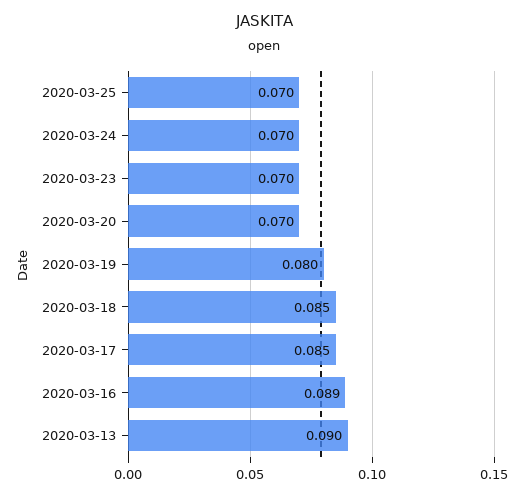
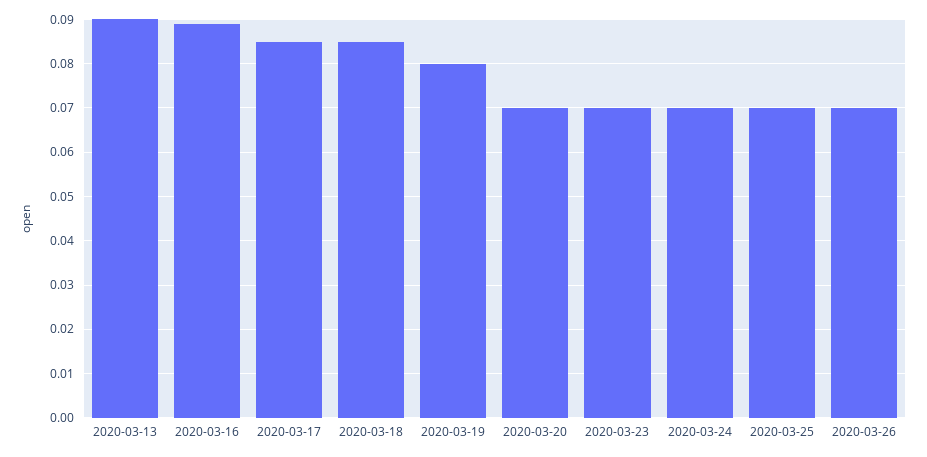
2020-03-26: none -> 0.07

